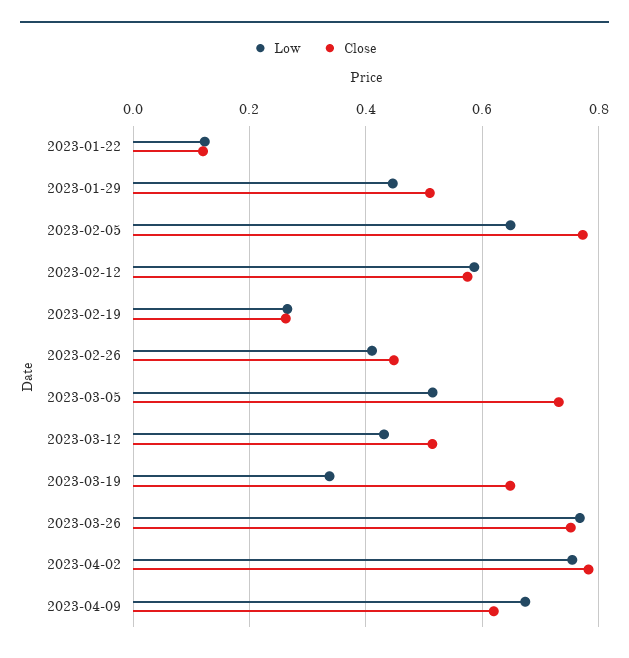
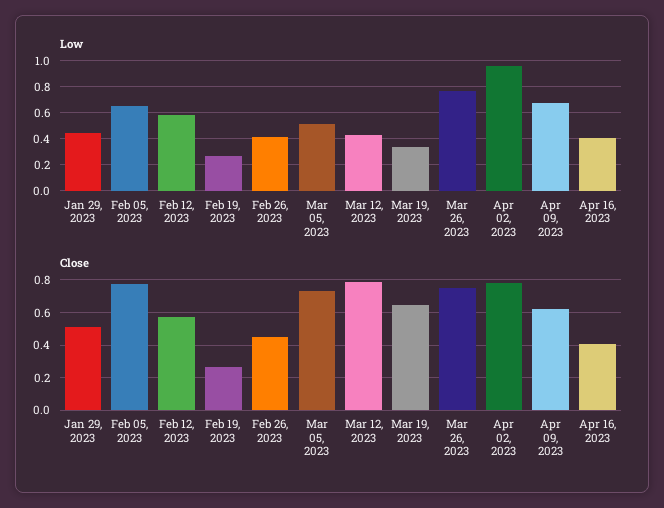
Low, 2023-01-22: 0.12 -> none
Close, 2023-01-22: 0.12 -> none
Close, 2023-03-12: 0.52 -> 0.8
Low, 2023-04-02: 0.76 -> 0.95
Low, Apr 16, 2023: none -> 0.4
Close, Apr 16, 2023: none -> 0.4

